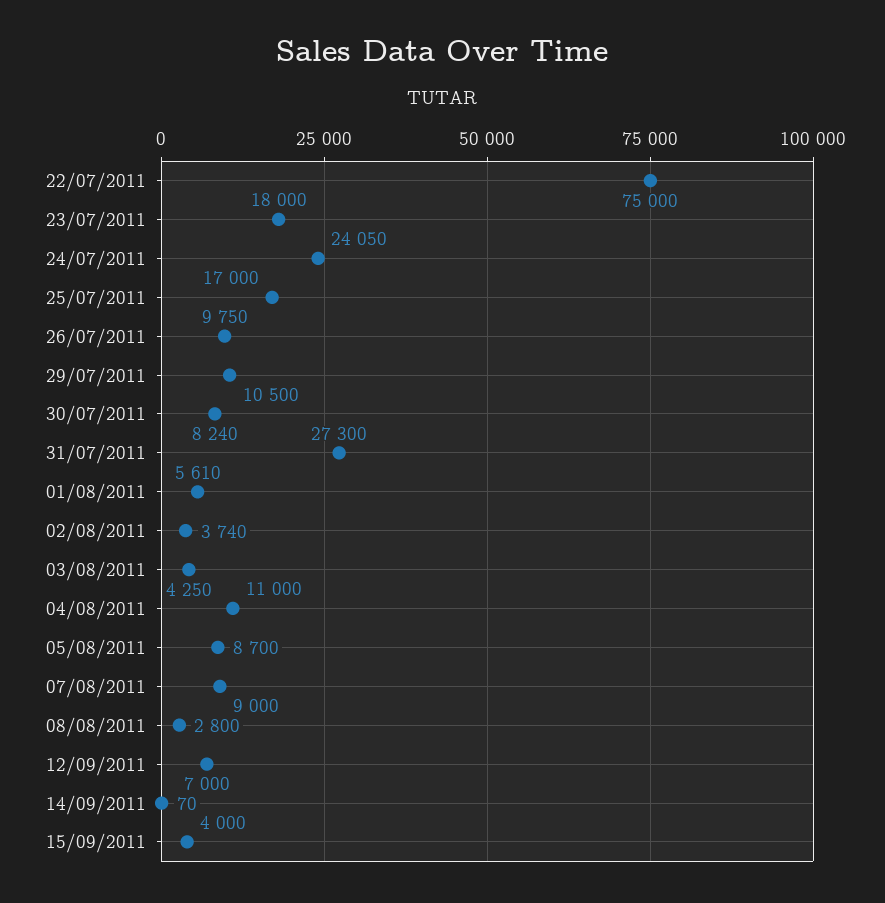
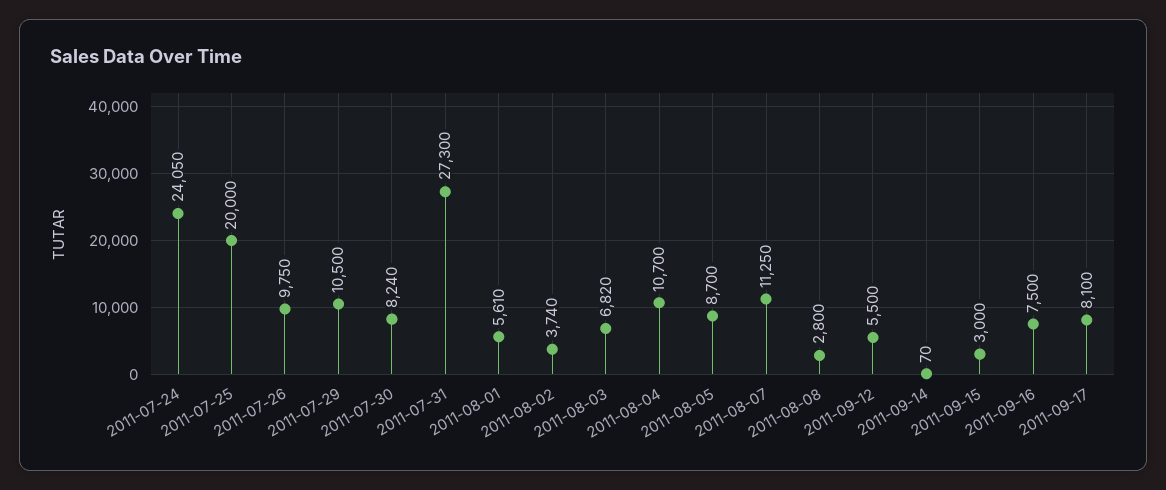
22/07/2011: 75000 -> none
23/07/2011: 18000 -> none
25/07/2011: 17000 -> 20000
03/08/2011: 4250 -> 6820
04/08/2011: 11000 -> 10700
07/08/2011: 9000 -> 11250
12/09/2011: 7000 -> 5500
15/09/2011: 4000 -> 3000
2011-09-16: none -> 7500
2011-09-17: none -> 8100

